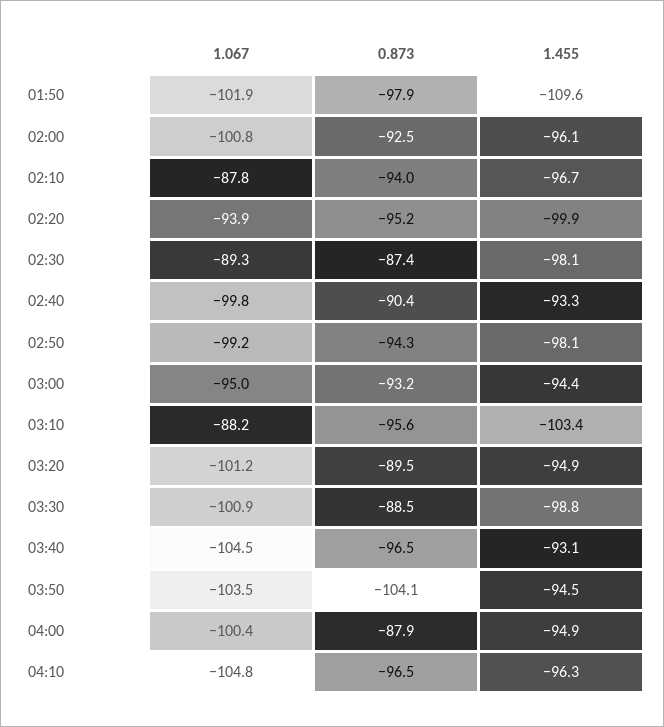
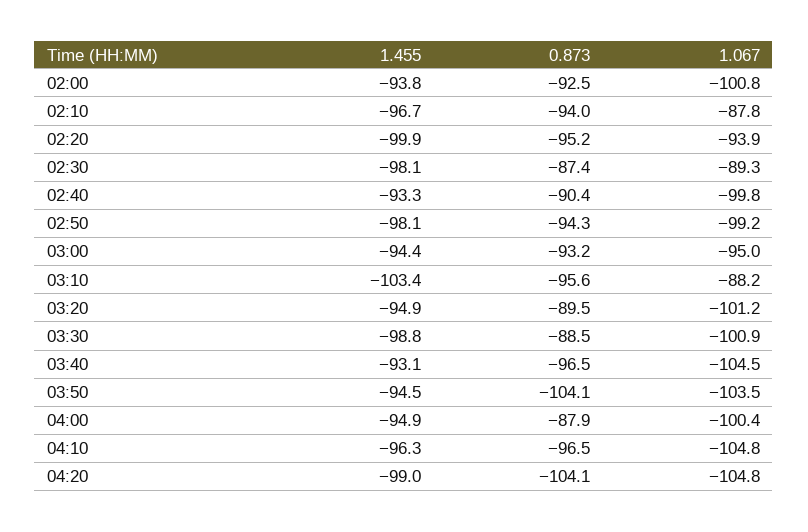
1.067, 01:50: -101.9 -> none
0.873, 01:50: -97.9 -> none
1.455, 01:50: -109.6 -> none
1.455, 02:00: -96.1 -> -93.8
1.455, 04:20: none -> -99
0.873, 04:20: none -> -104.1
1.067, 04:20: none -> -104.8

